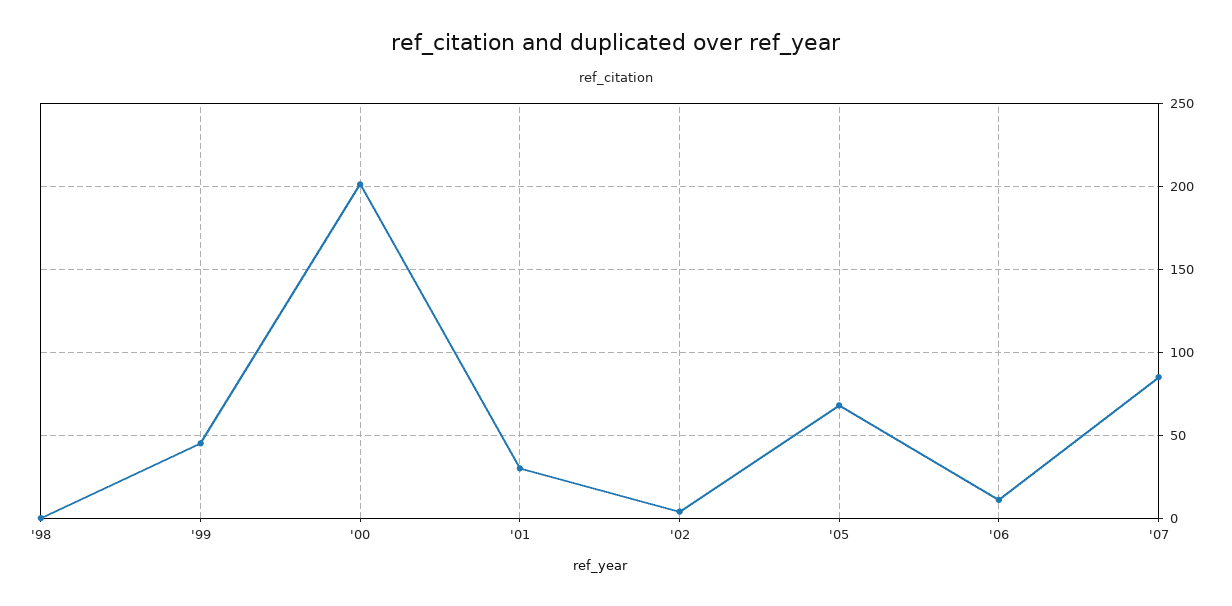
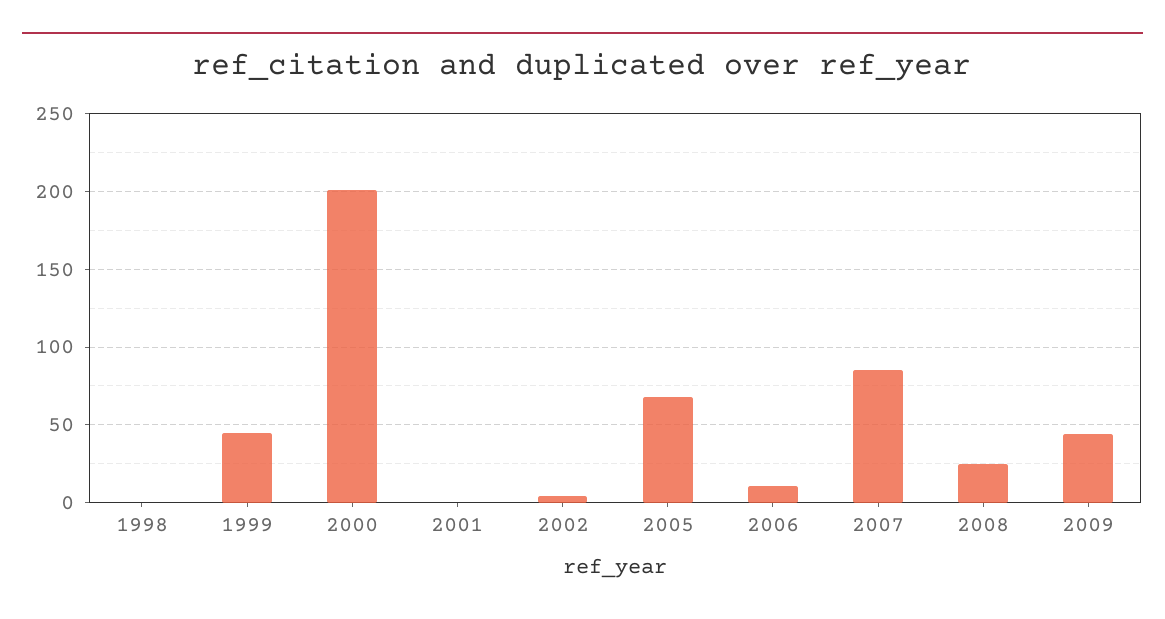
'01: 30 -> 0
2008: none -> 25
2009: none -> 45

